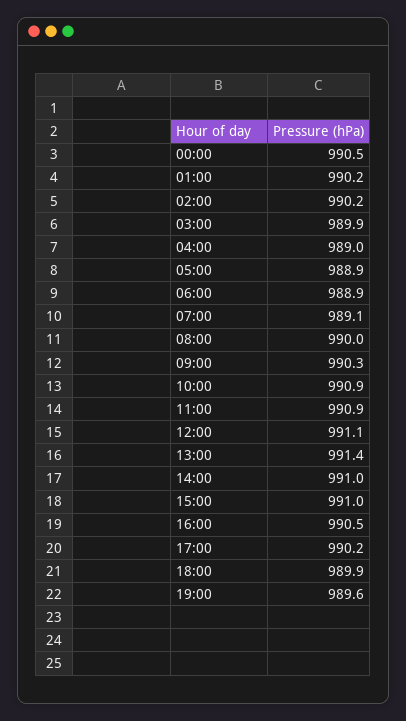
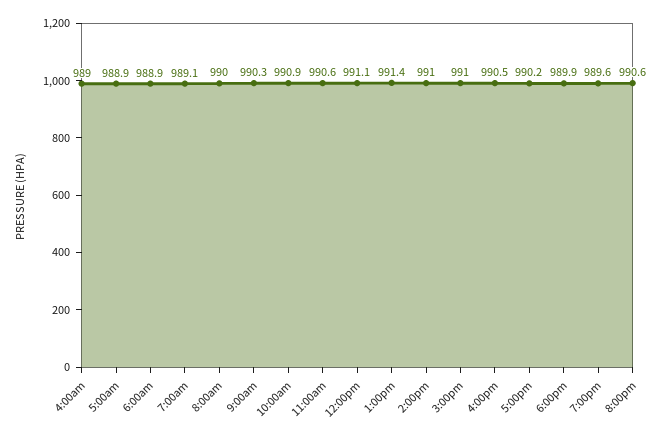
00:00: 990.5 -> none
01:00: 990.2 -> none
02:00: 990.2 -> none
03:00: 989.9 -> none
11:00: 990.9 -> 990.6
8:00pm: none -> 990.6

